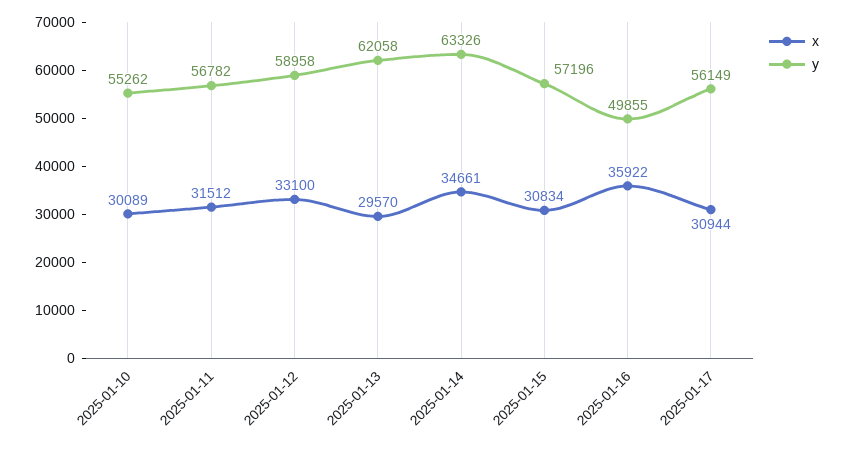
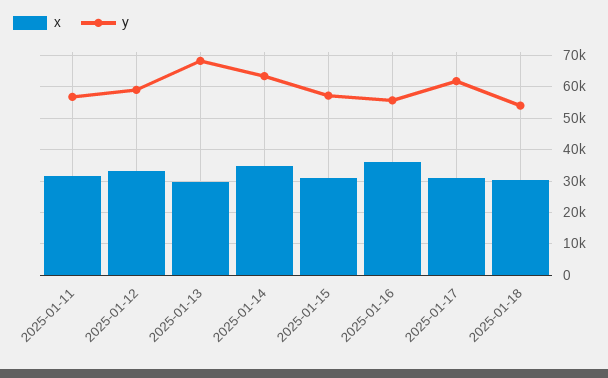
x, 2025-01-10: 30089 -> none
y, 2025-01-10: 55262 -> none
y, 2025-01-13: 62058 -> 68000
y, 2025-01-16: 49855 -> 56000
y, 2025-01-17: 56149 -> 62000
x, 2025-01-18: none -> 30000
y, 2025-01-18: none -> 54000

